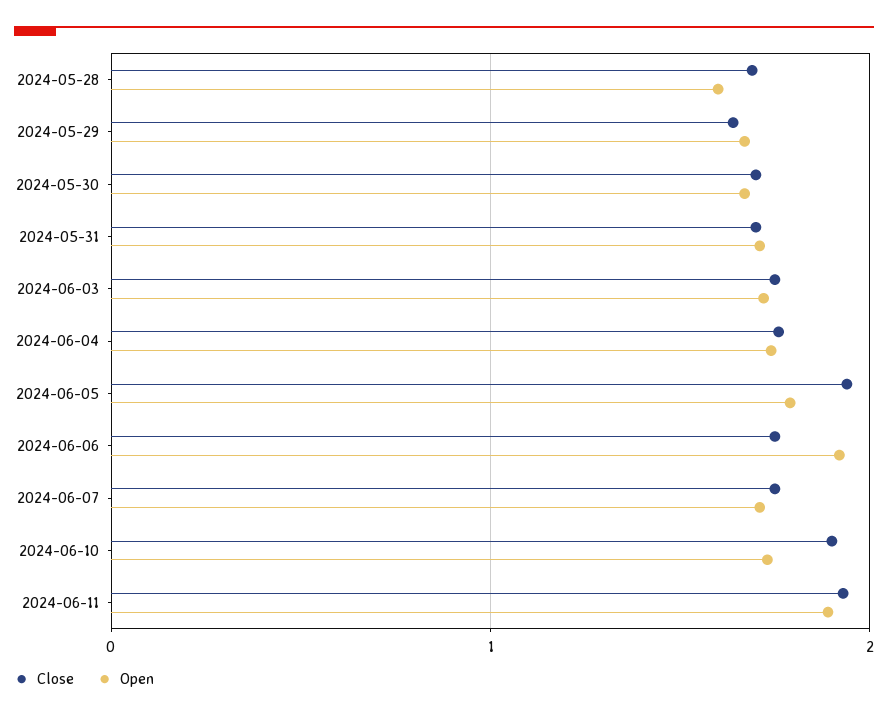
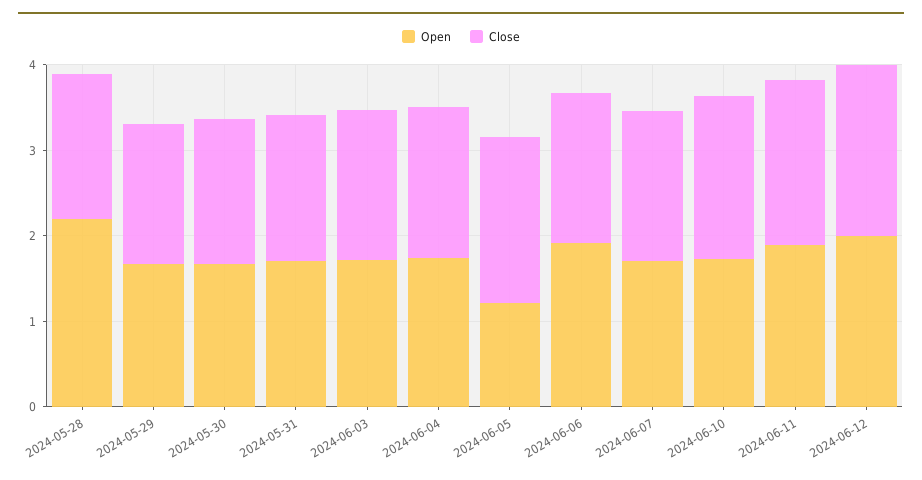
Open, 2024-05-28: 1.6 -> 2.2
Open, 2024-06-05: 1.8 -> 1.2
Open, 2024-06-12: none -> 2
Close, 2024-06-12: none -> 2

